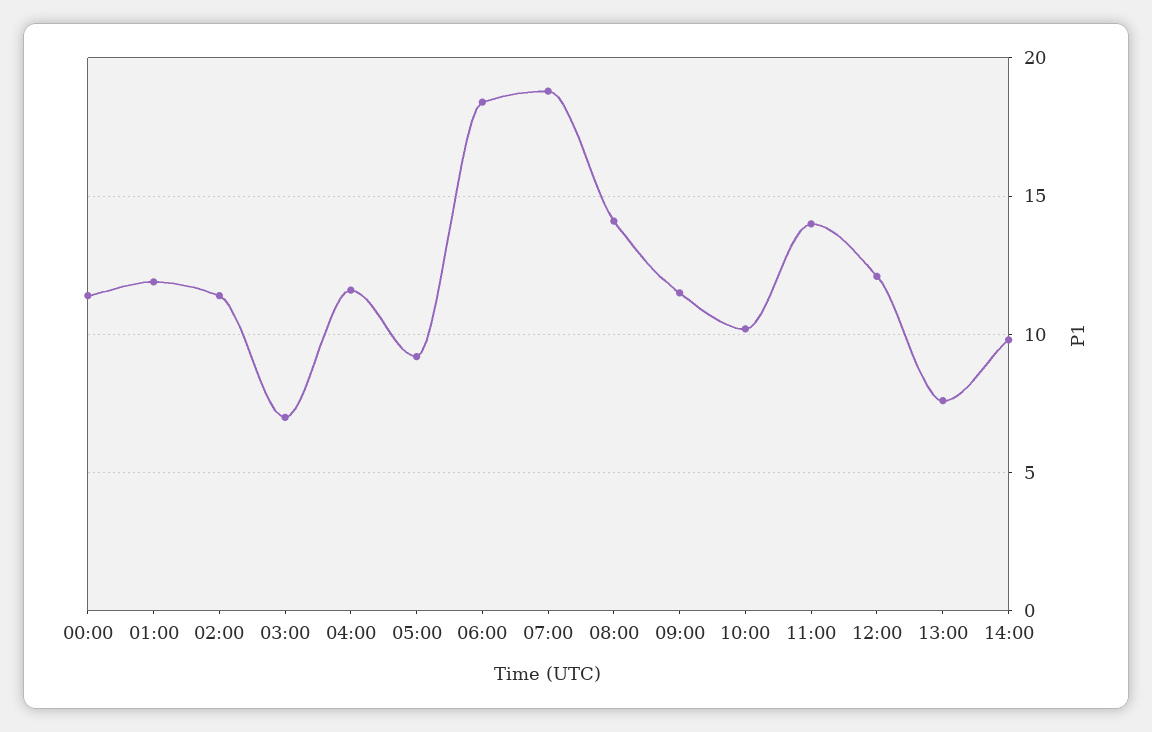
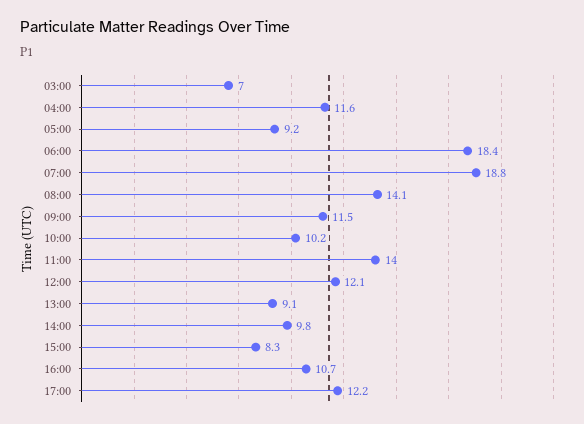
00:00: 11.5 -> none
01:00: 12 -> none
02:00: 11.5 -> none
13:00: 7.5 -> 9.1
15:00: none -> 8.3
16:00: none -> 10.7
17:00: none -> 12.2

